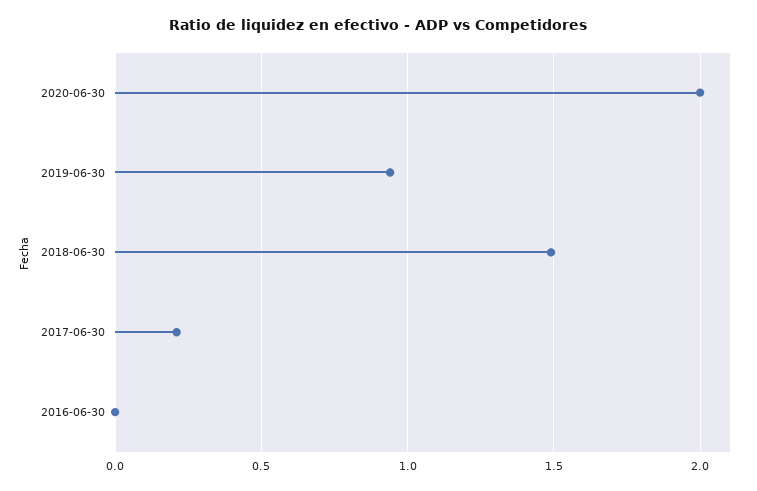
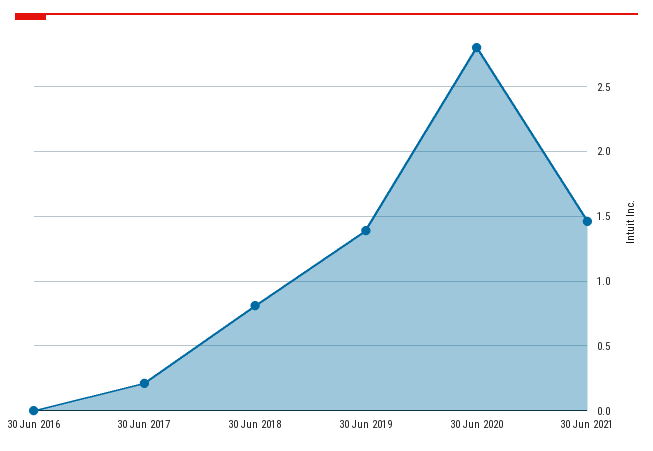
2020-06-30: 2 -> 2.8
2019-06-30: 0.95 -> 1.4
2018-06-30: 1.5 -> 0.8
30 Jun 2021: none -> 1.45

